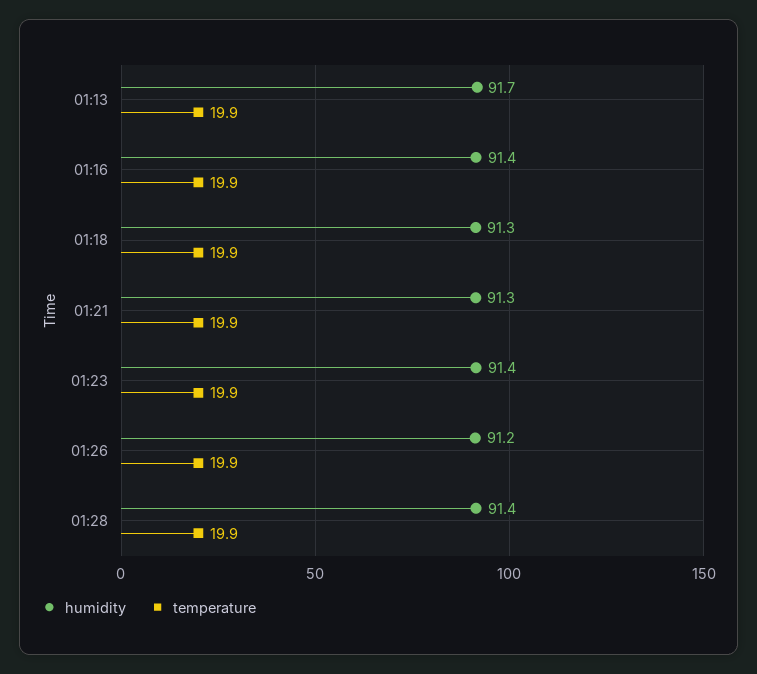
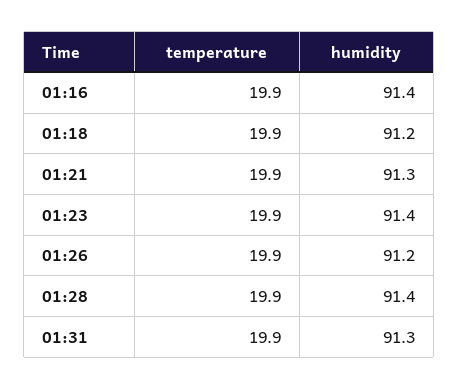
humidity, 01:13: 91.7 -> none
temperature, 01:13: 19.9 -> none
humidity, 01:18: 91.3 -> 91.2
temperature, 01:31: none -> 19.9
humidity, 01:31: none -> 91.3

